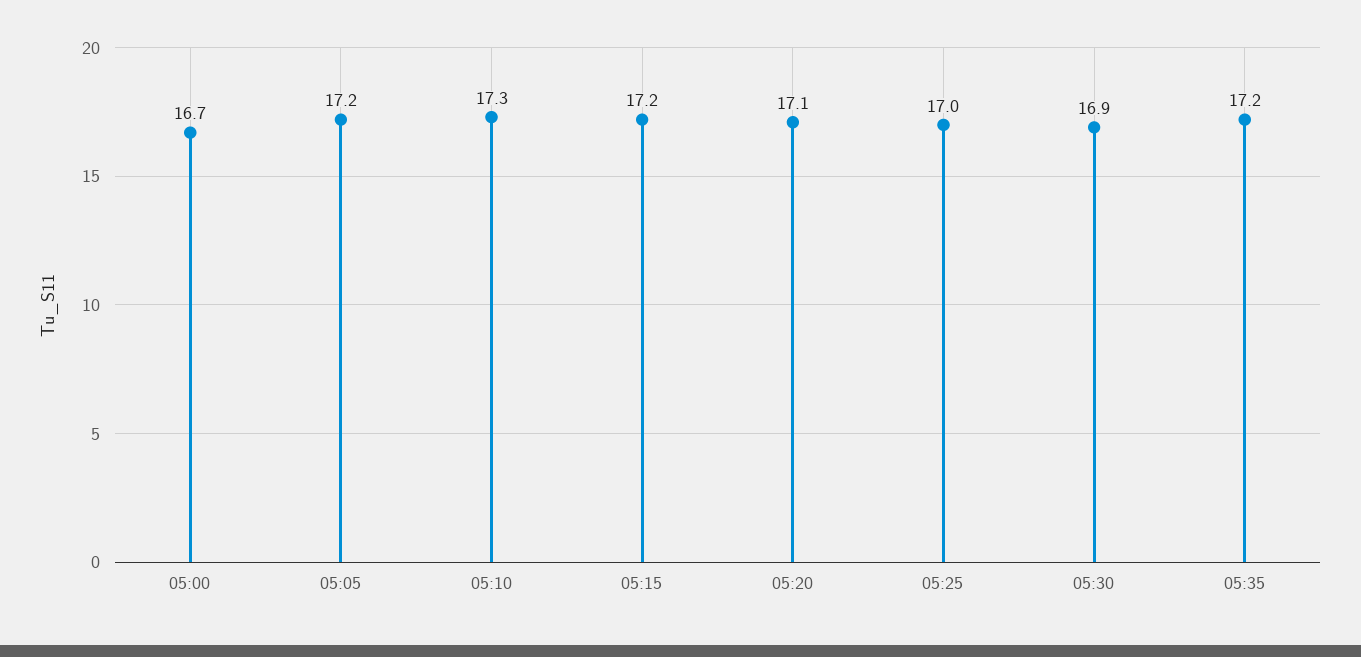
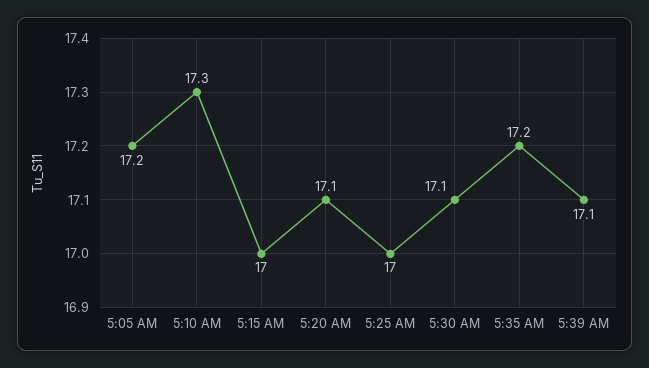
05:00: 16.7 -> none
05:15: 17.2 -> 17
05:30: 16.9 -> 17.1
5:39 AM: none -> 17.1

